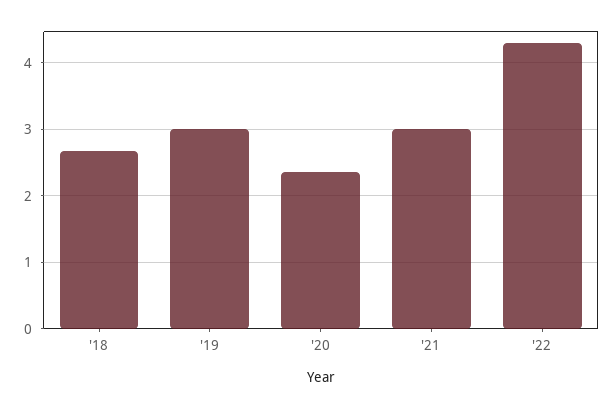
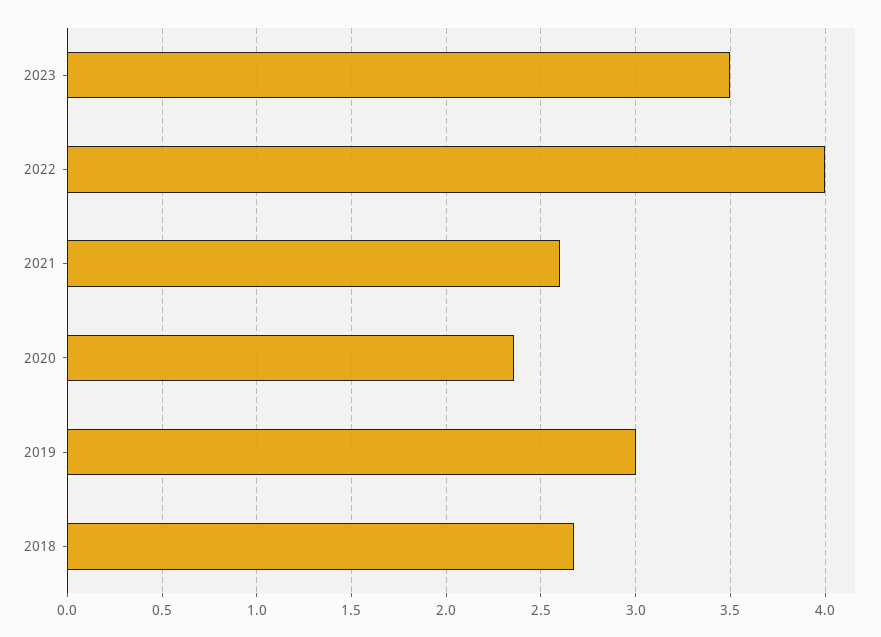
'21: 3 -> 2.6
'22: 4.3 -> 4
2023: none -> 3.5

